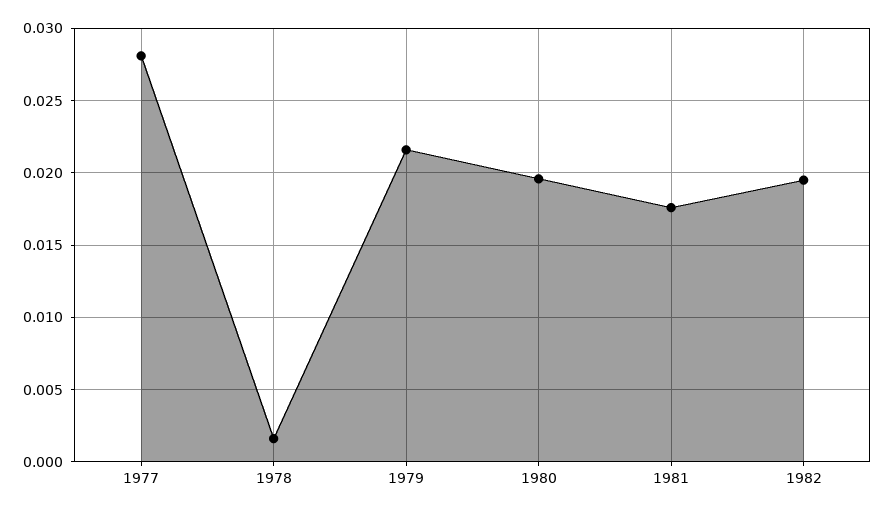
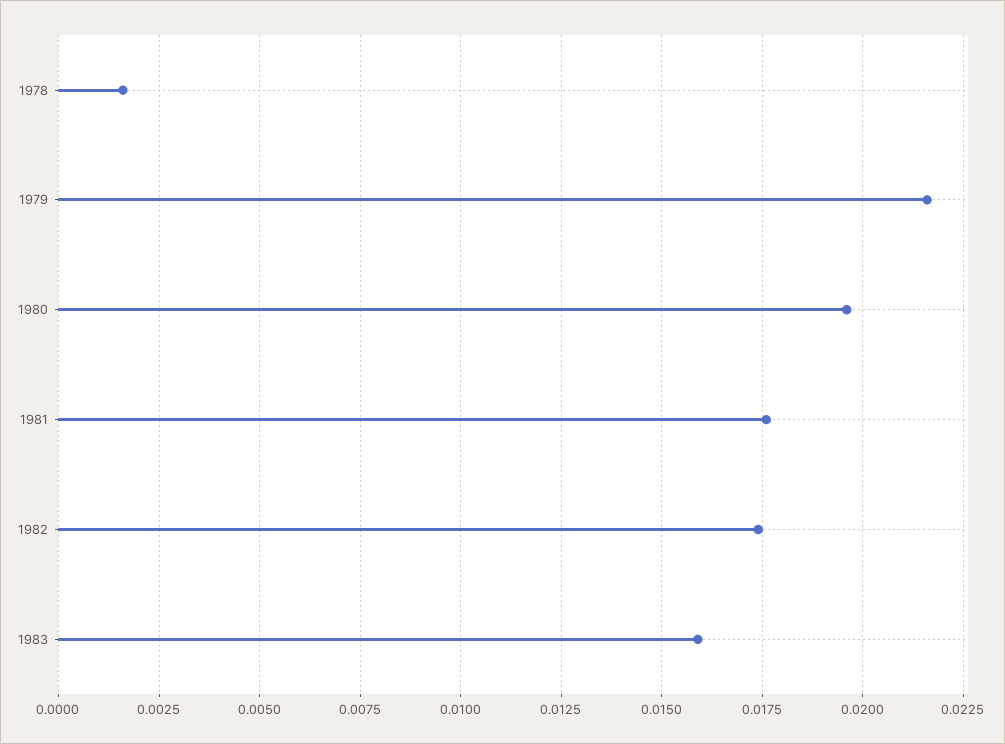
1977: 0.028 -> none
1982: 0.0195 -> 0.0175
1983: none -> 0.016

